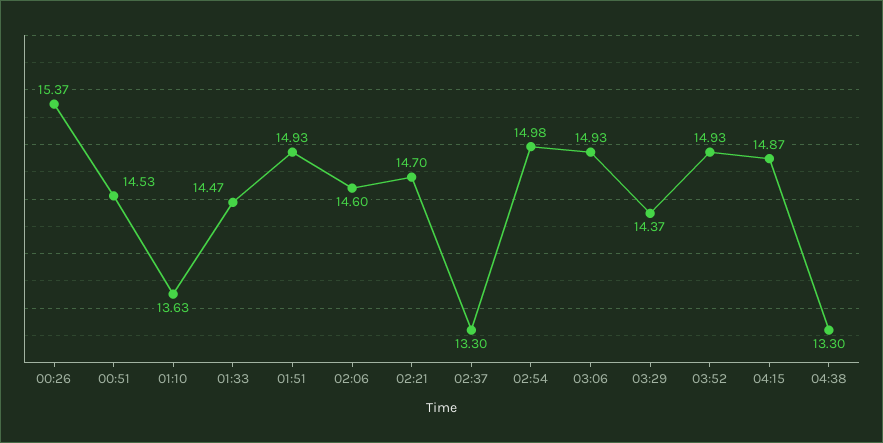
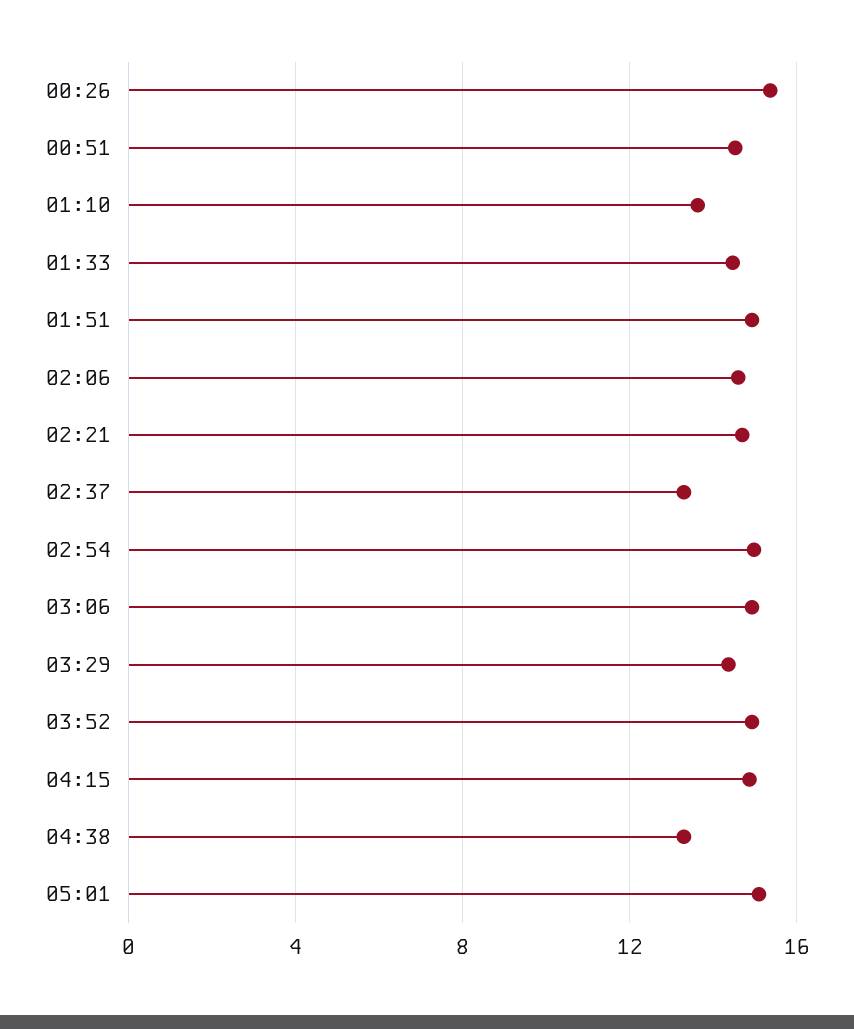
05:01: none -> 15

